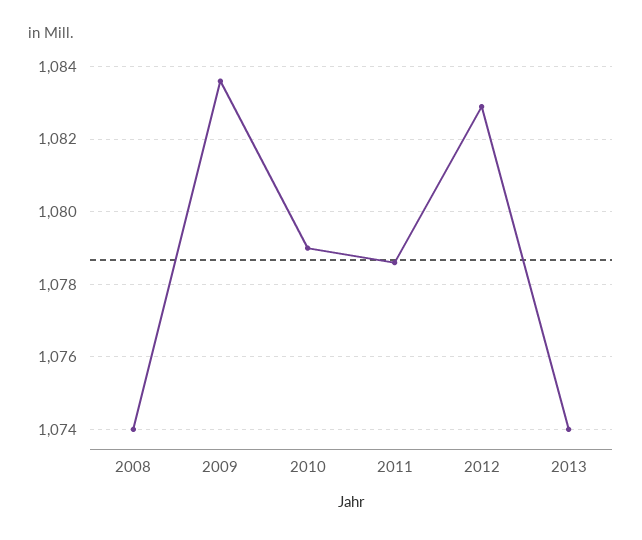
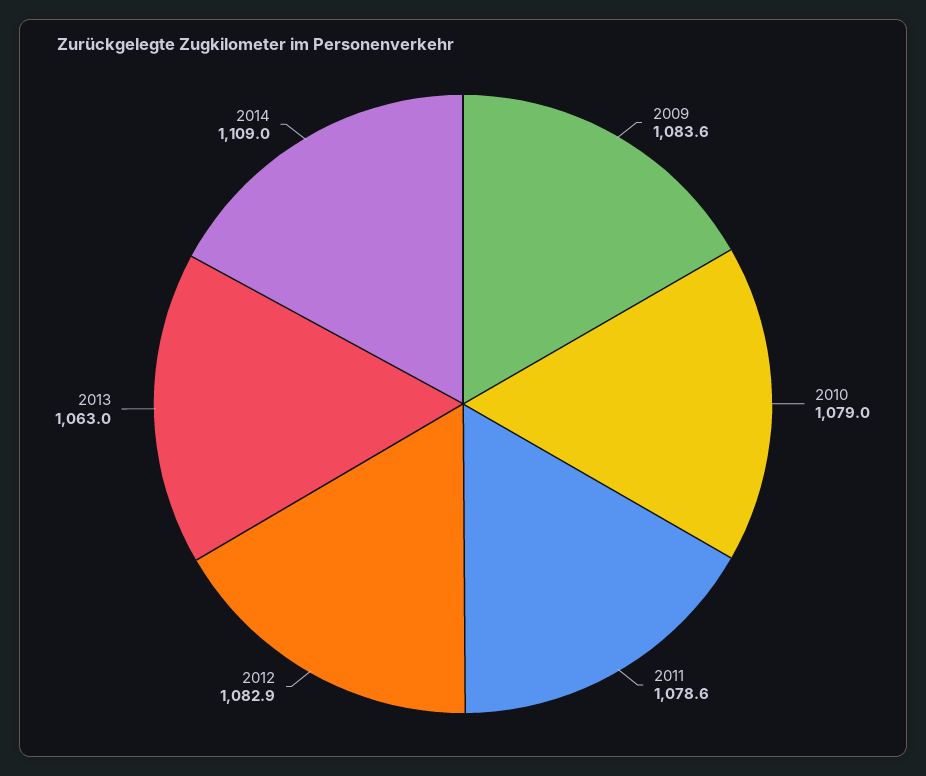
2008: 1074 -> none
2013: 1074 -> 1063
2014: none -> 1109

